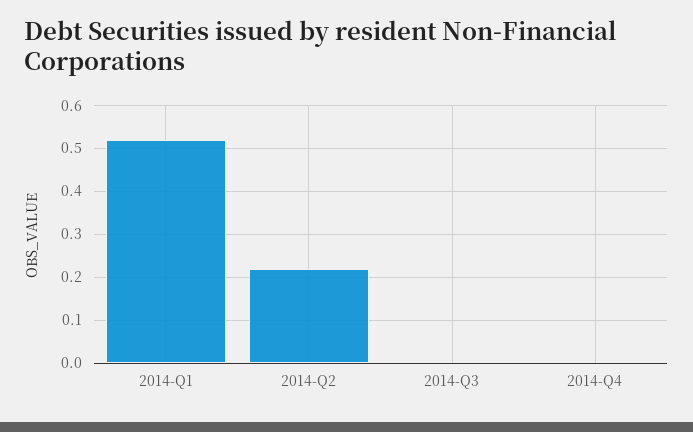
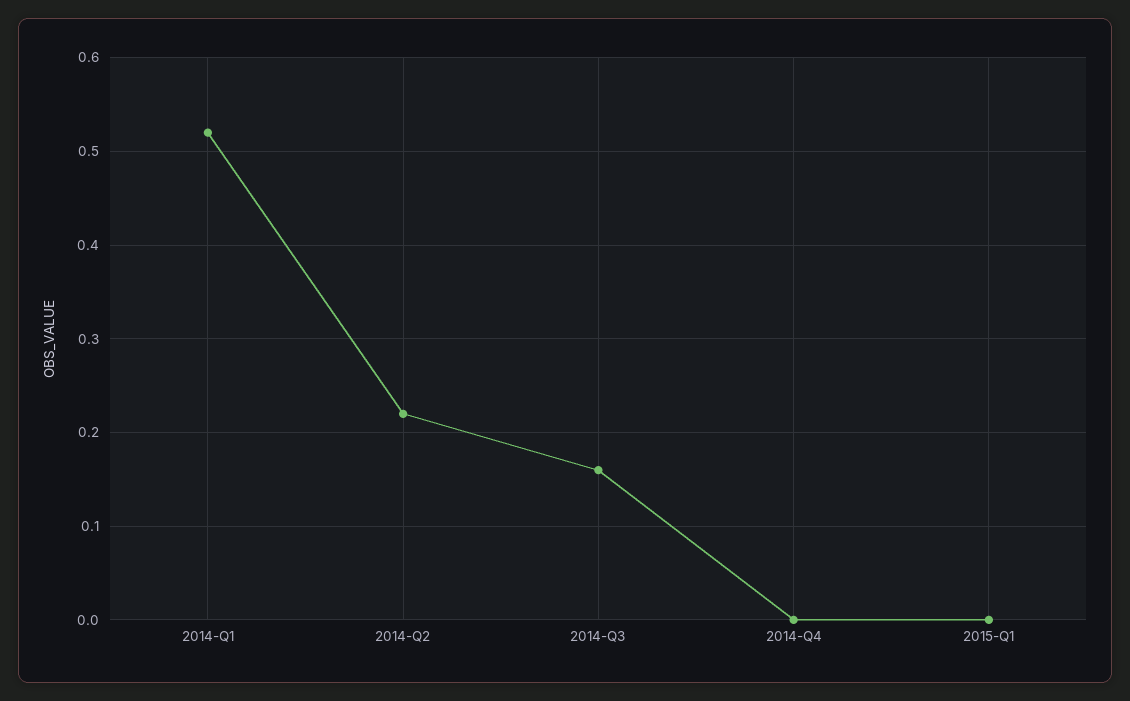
2014-Q3: 0 -> 0.16
2015-Q1: none -> 0

